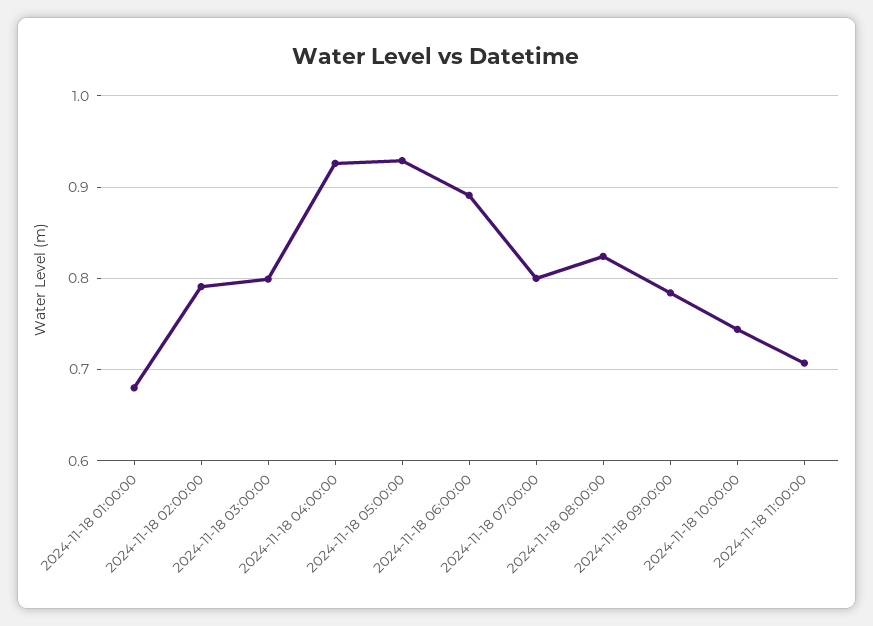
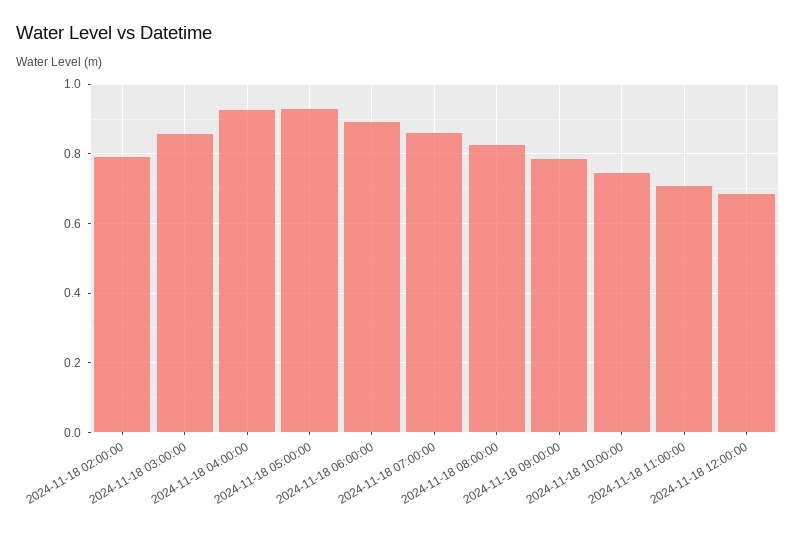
2024-11-18 01:00:00: 0.68 -> none
2024-11-18 03:00:00: 0.8 -> 0.86
2024-11-18 07:00:00: 0.8 -> 0.86
2024-11-18 12:00:00: none -> 0.68

